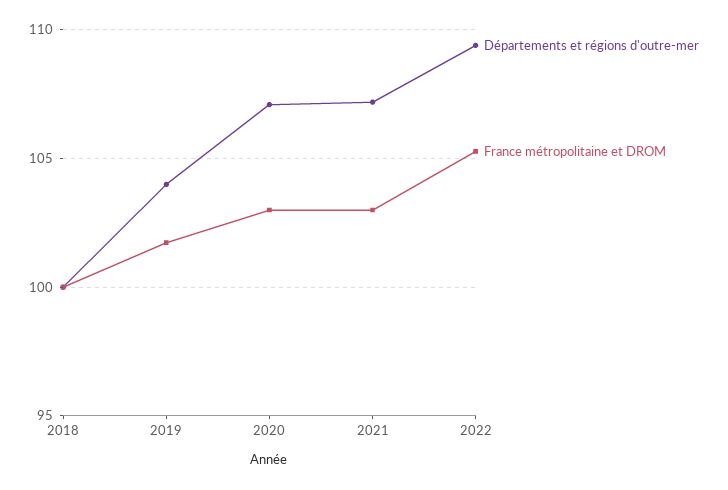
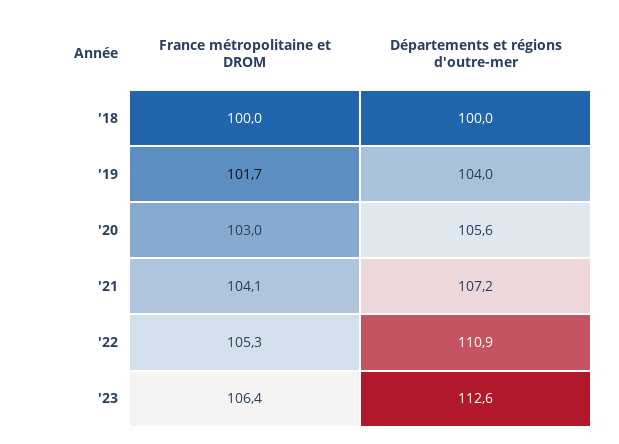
Départements et régions d'outre-mer, 2020: 107 -> 105.6
France métropolitaine et DROM, 2021: 103 -> 104.1
Départements et régions d'outre-mer, 2022: 109.5 -> 110.9
France métropolitaine et DROM, '23: none -> 106.4
Départements et régions d'outre-mer, '23: none -> 112.6

